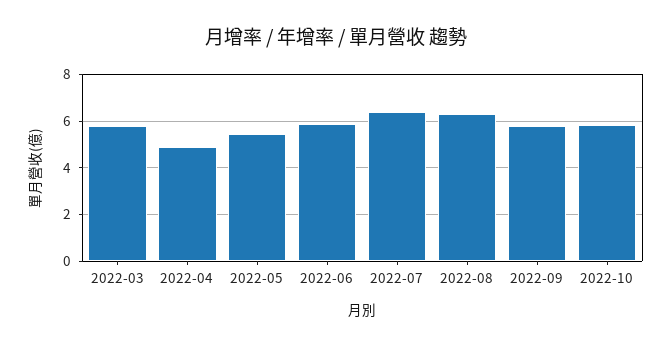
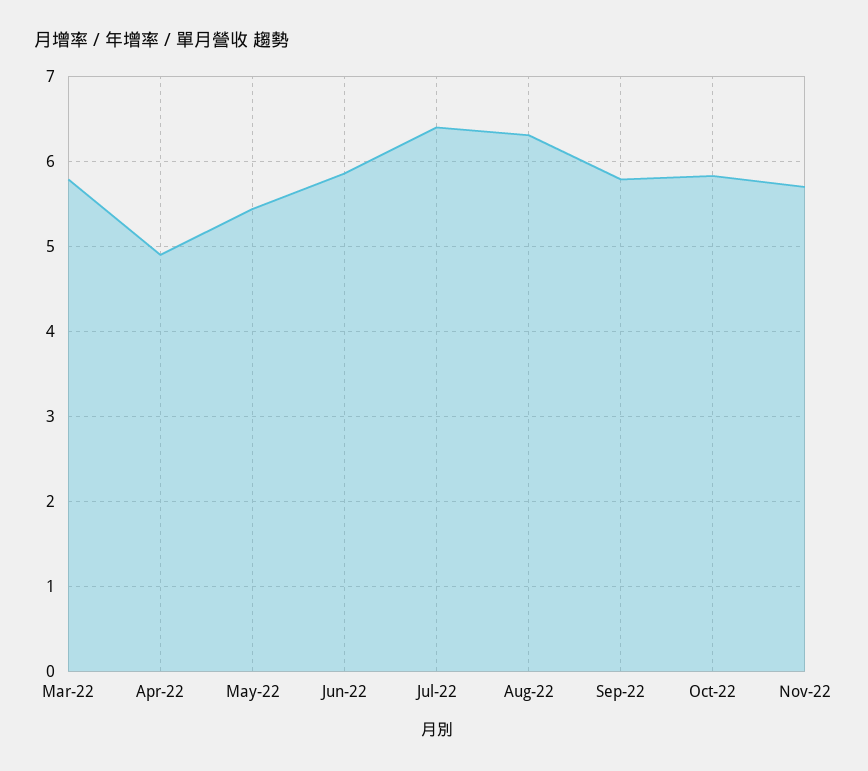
Nov-22: none -> 5.7

